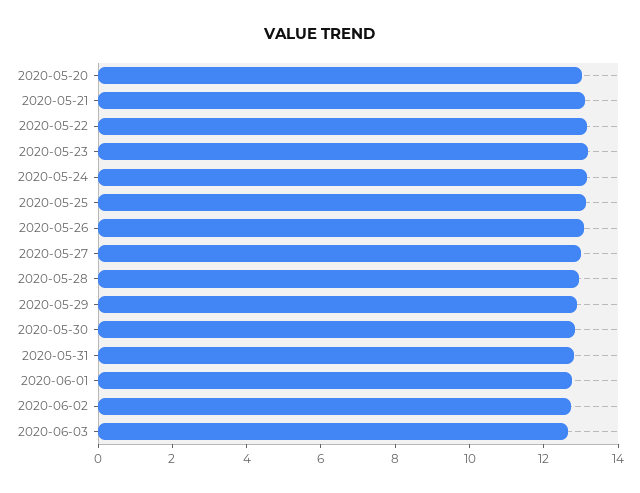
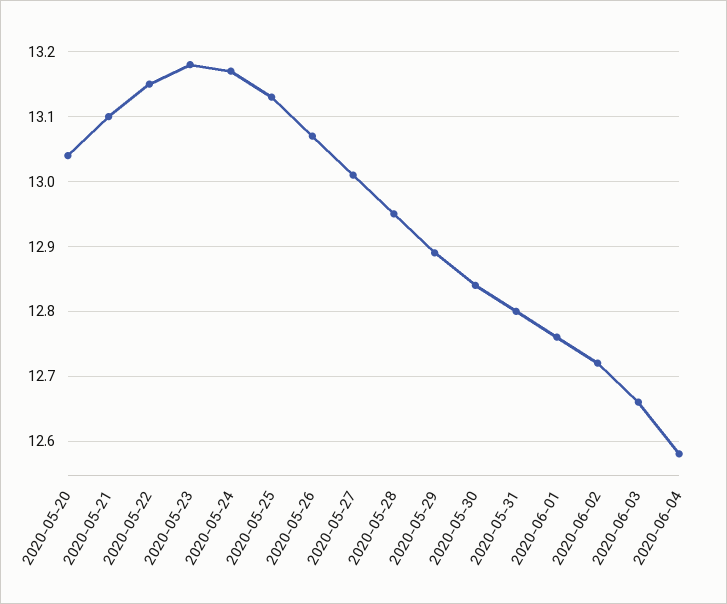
2020-06-04: none -> 12.58

